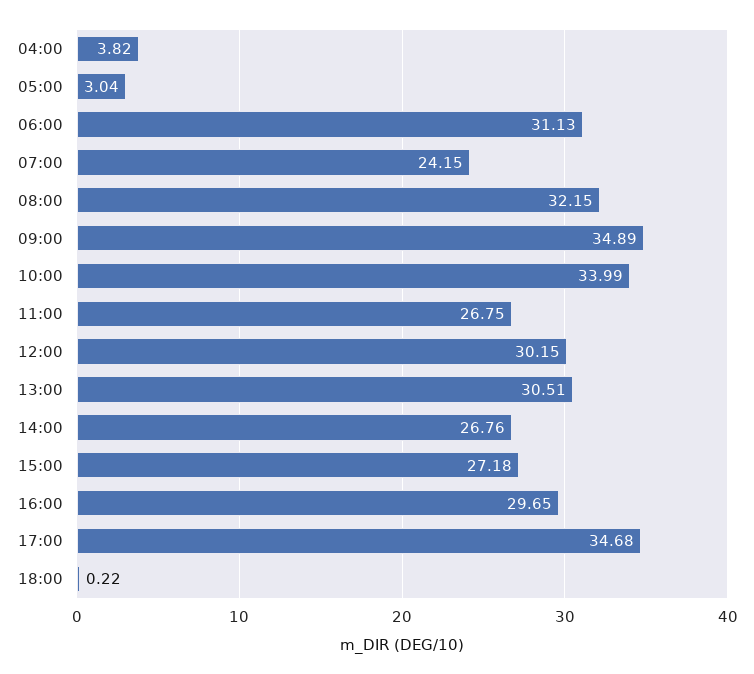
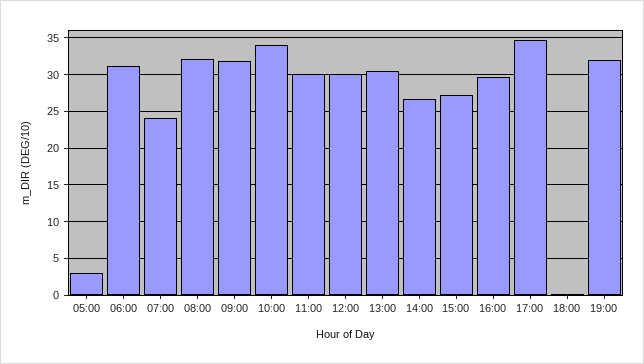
04:00: 3.82 -> none
09:00: 34.89 -> 32
11:00: 26.75 -> 30
19:00: none -> 32

